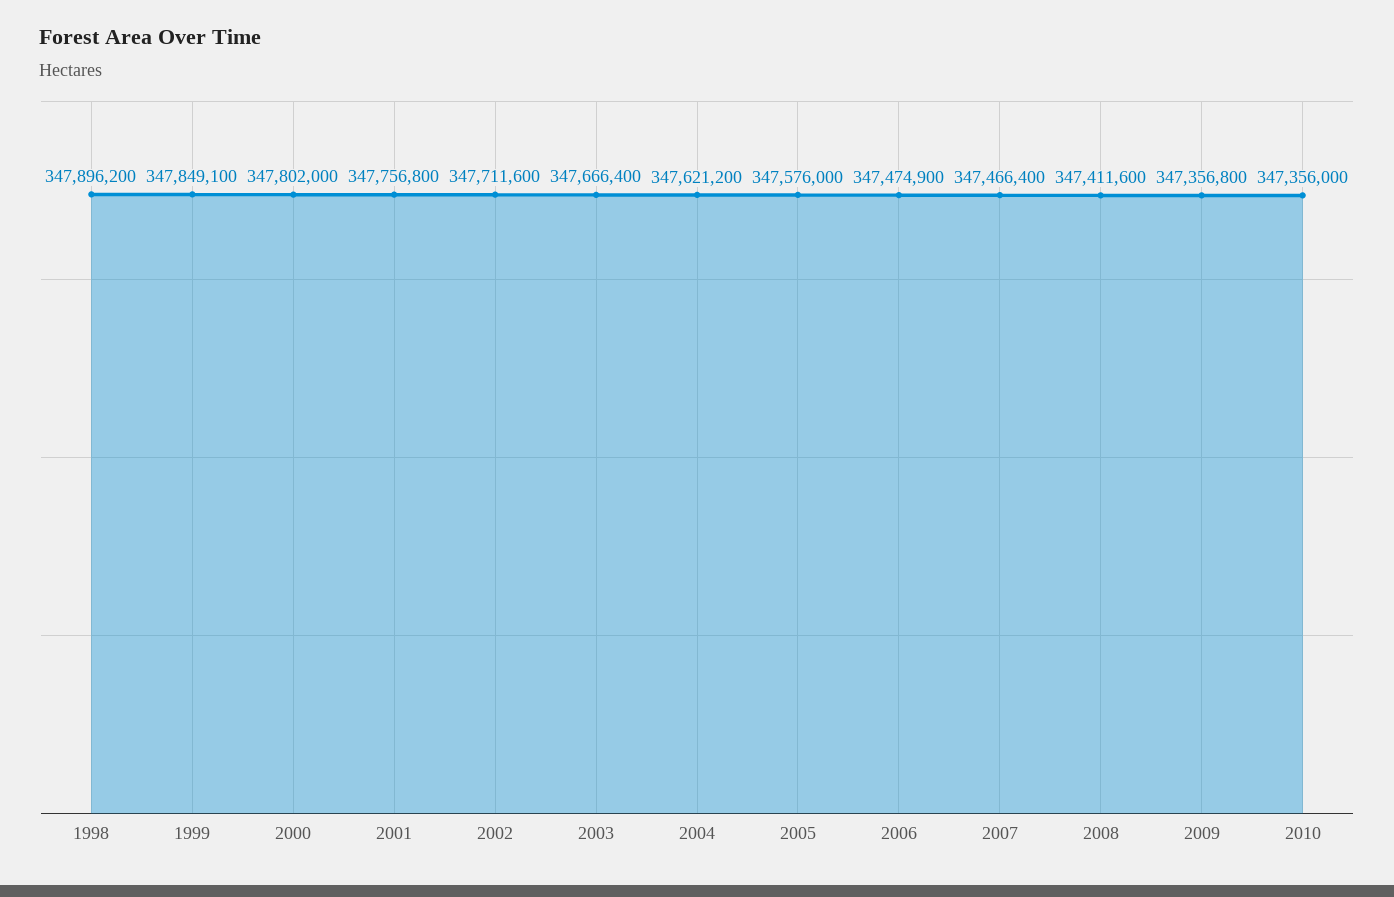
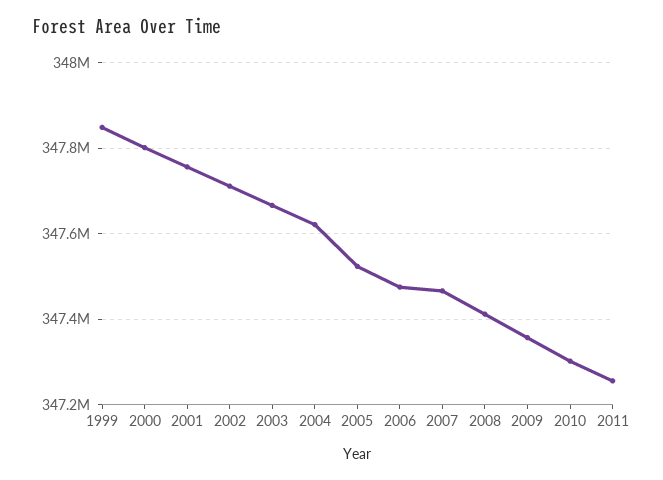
1998: 347896200 -> none
2005: 347576000 -> 347520000
2010: 347356000 -> 347300000
2011: none -> 347260000

